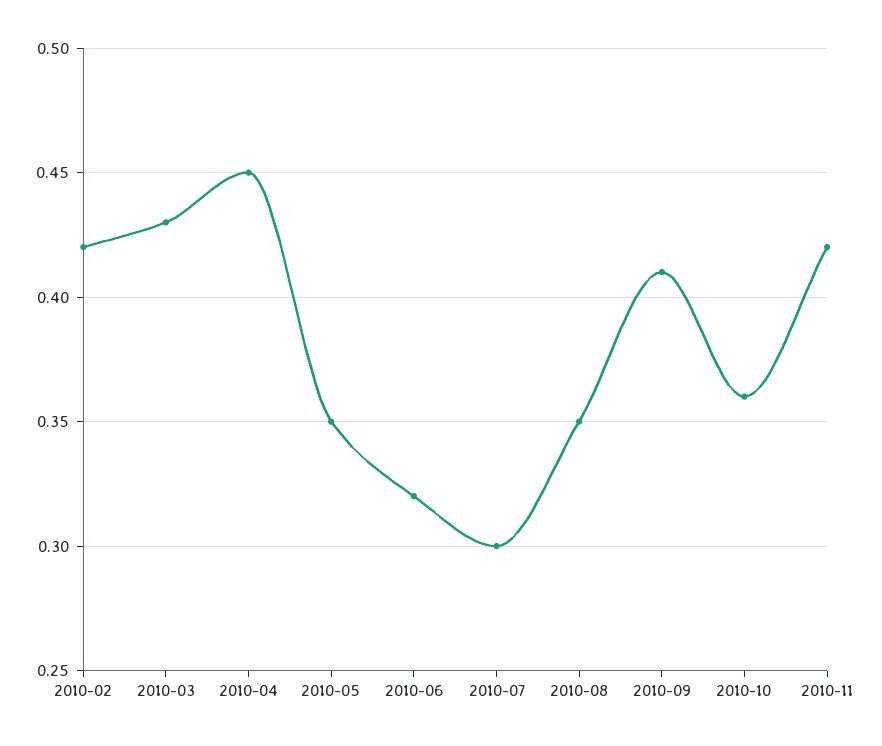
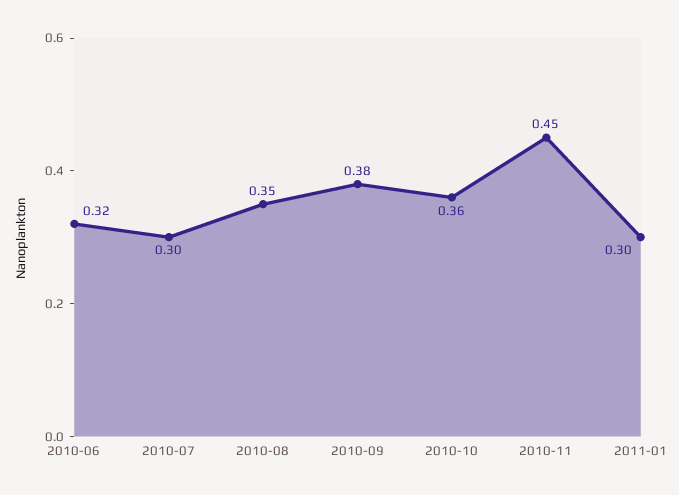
2010-02: 0.42 -> none
2010-03: 0.43 -> none
2010-04: 0.45 -> none
2010-05: 0.35 -> none
2010-09: 0.41 -> 0.38
2010-11: 0.42 -> 0.45
2011-01: none -> 0.3

